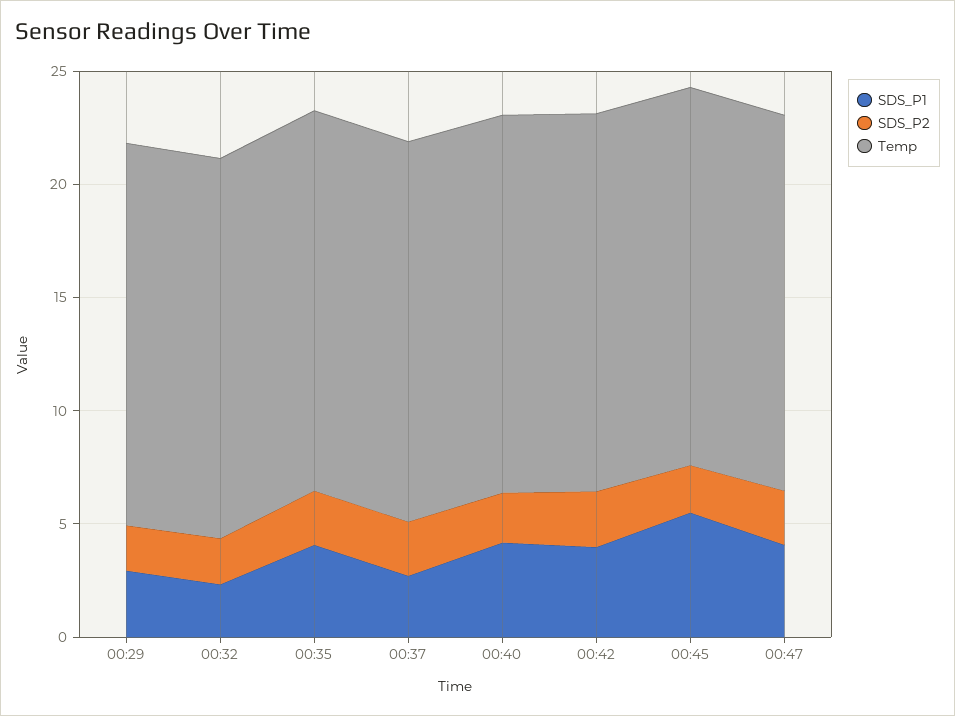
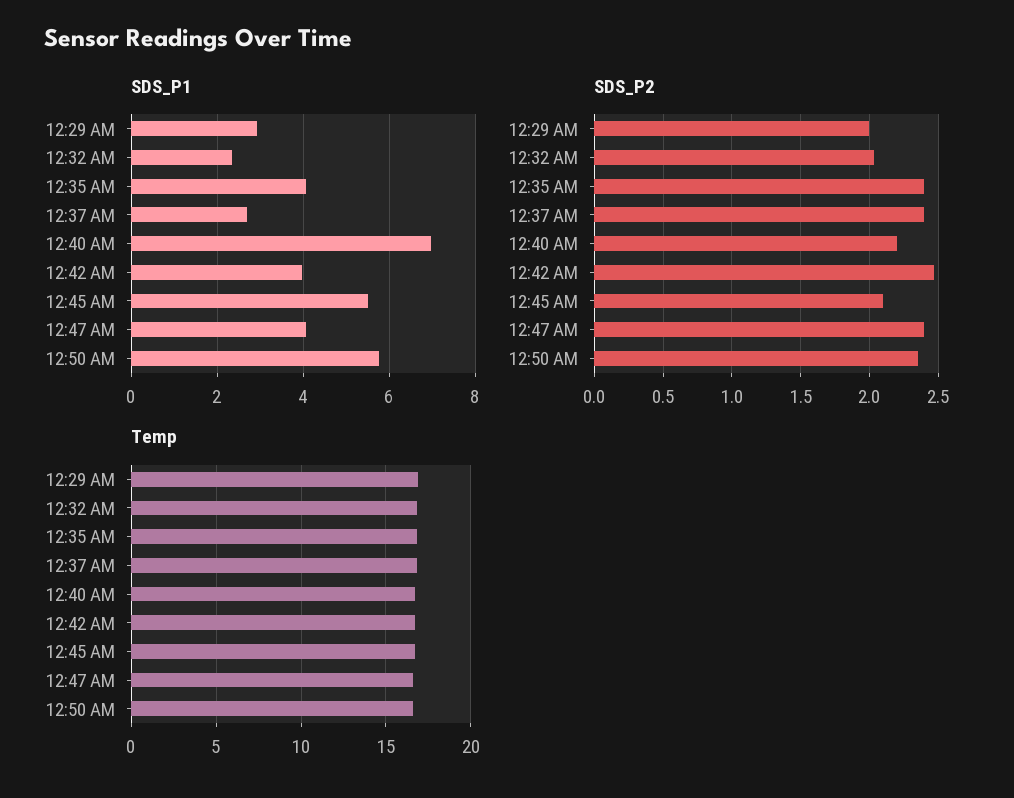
SDS_P1, 00:40: 4 -> 7
SDS_P1, 12:50 AM: none -> 5.8
SDS_P2, 12:50 AM: none -> 2.35
Temp, 12:50 AM: none -> 16.5

